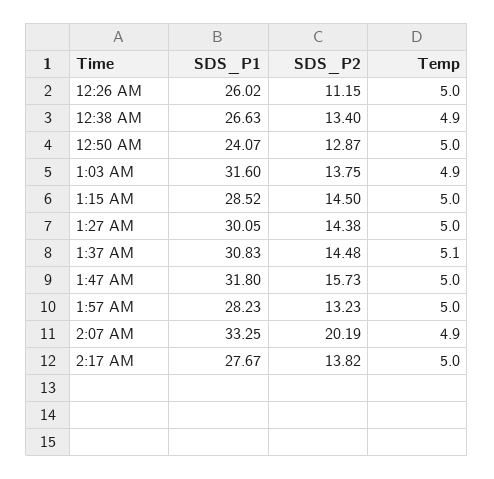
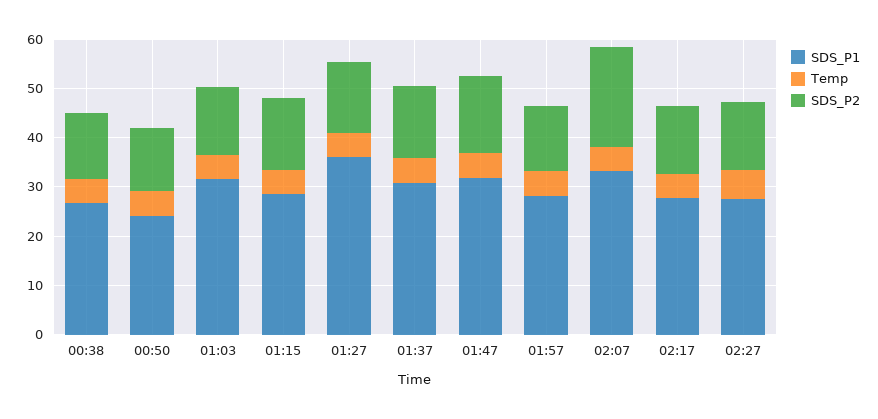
SDS_P1, 12:26 AM: 26.02 -> none
SDS_P2, 12:26 AM: 11.15 -> none
Temp, 12:26 AM: 5 -> none
SDS_P1, 1:27 AM: 30.05 -> 36
SDS_P1, 02:27: none -> 28
Temp, 02:27: none -> 6
SDS_P2, 02:27: none -> 14

